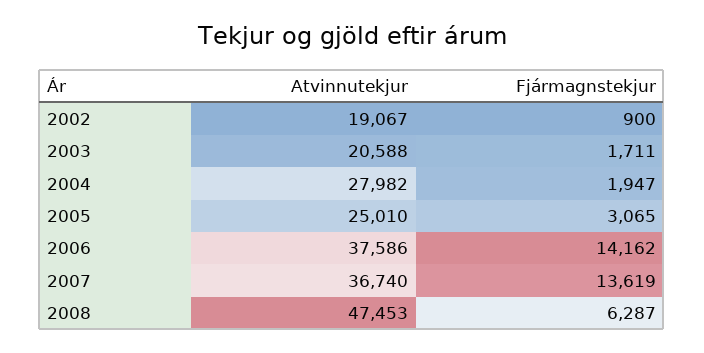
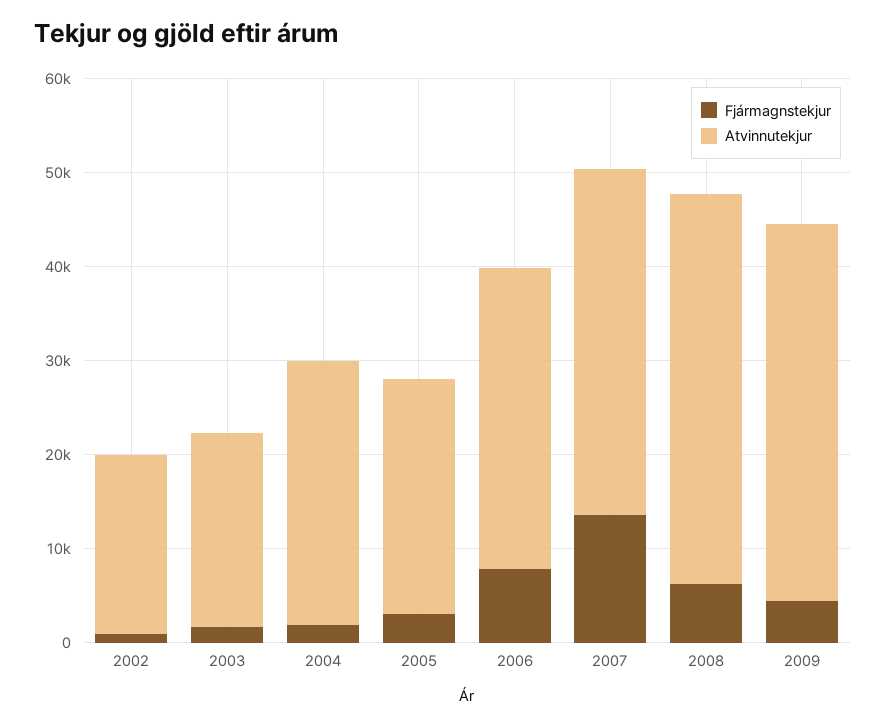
Atvinnutekjur, 2006: 37586 -> 32000
Fjármagnstekjur, 2006: 14162 -> 8000
Atvinnutekjur, 2008: 47453 -> 42000
Fjármagnstekjur, 2009: none -> 4000
Atvinnutekjur, 2009: none -> 40000

